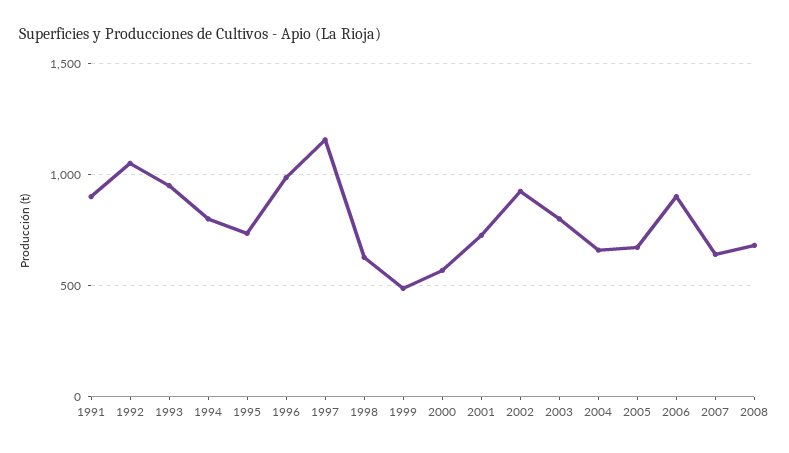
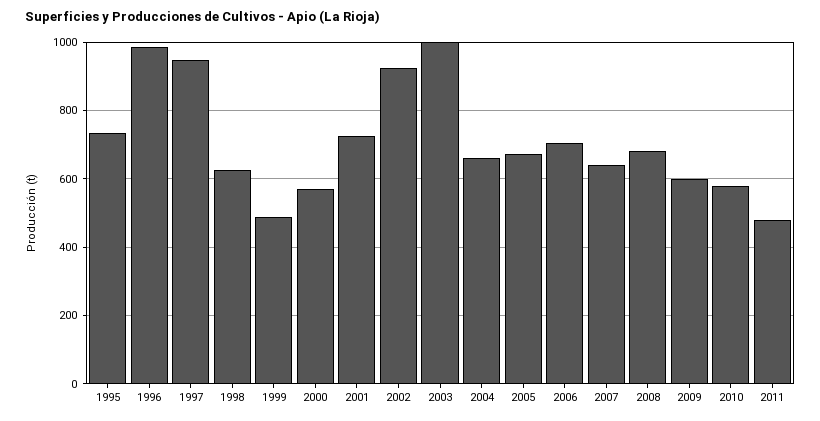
1991: 900 -> none
1992: 1050 -> none
1993: 950 -> none
1994: 800 -> none
1997: 1150 -> 940
2003: 800 -> 1000
2006: 900 -> 700
2009: none -> 600
2010: none -> 580
2011: none -> 480

